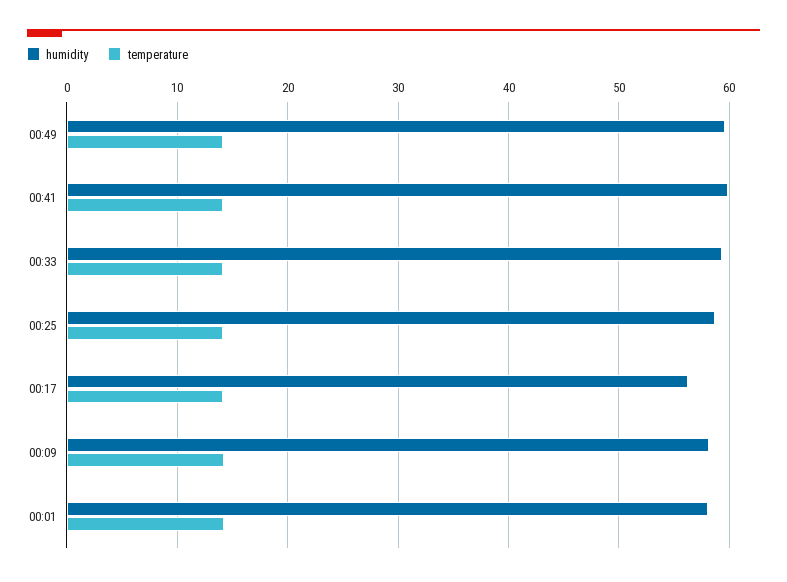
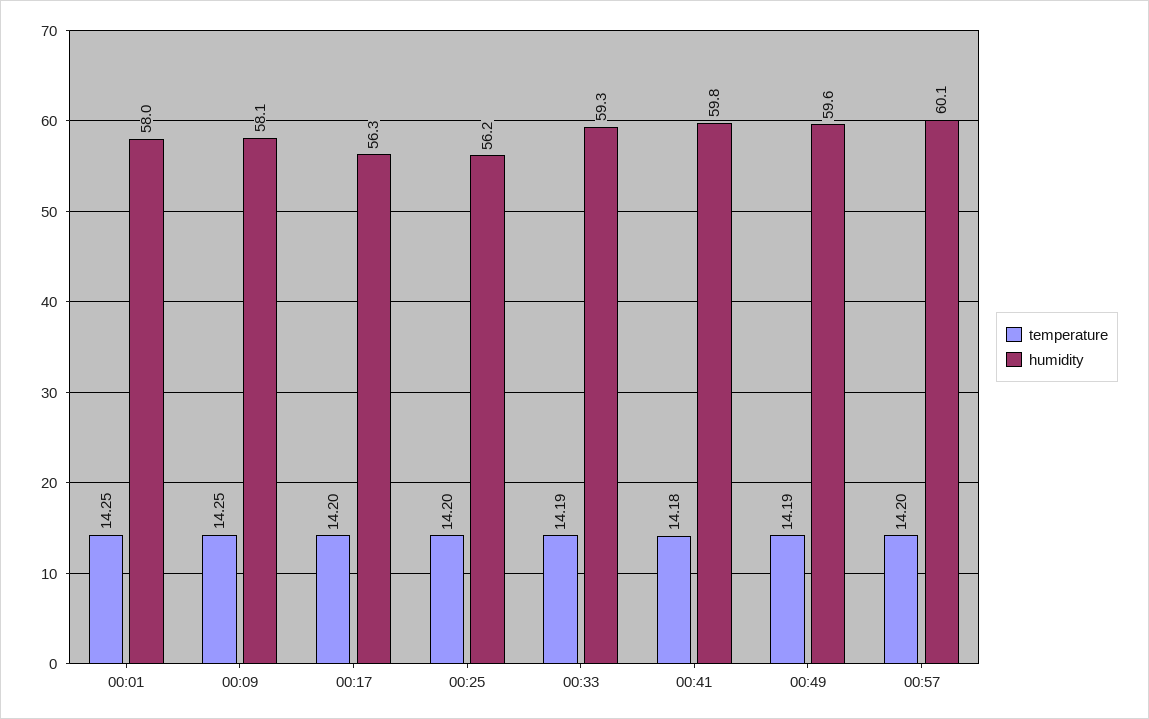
humidity, 00:25: 59 -> 56.2
temperature, 00:57: none -> 14.2
humidity, 00:57: none -> 60.1

